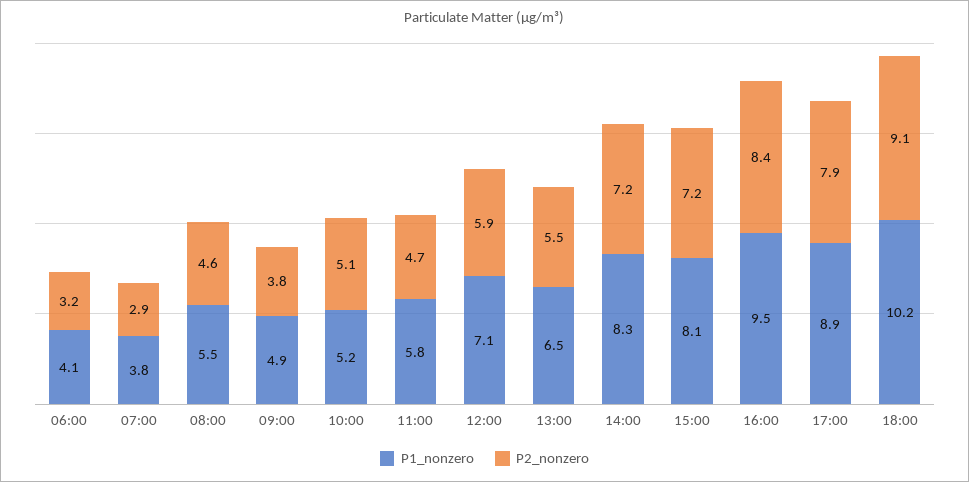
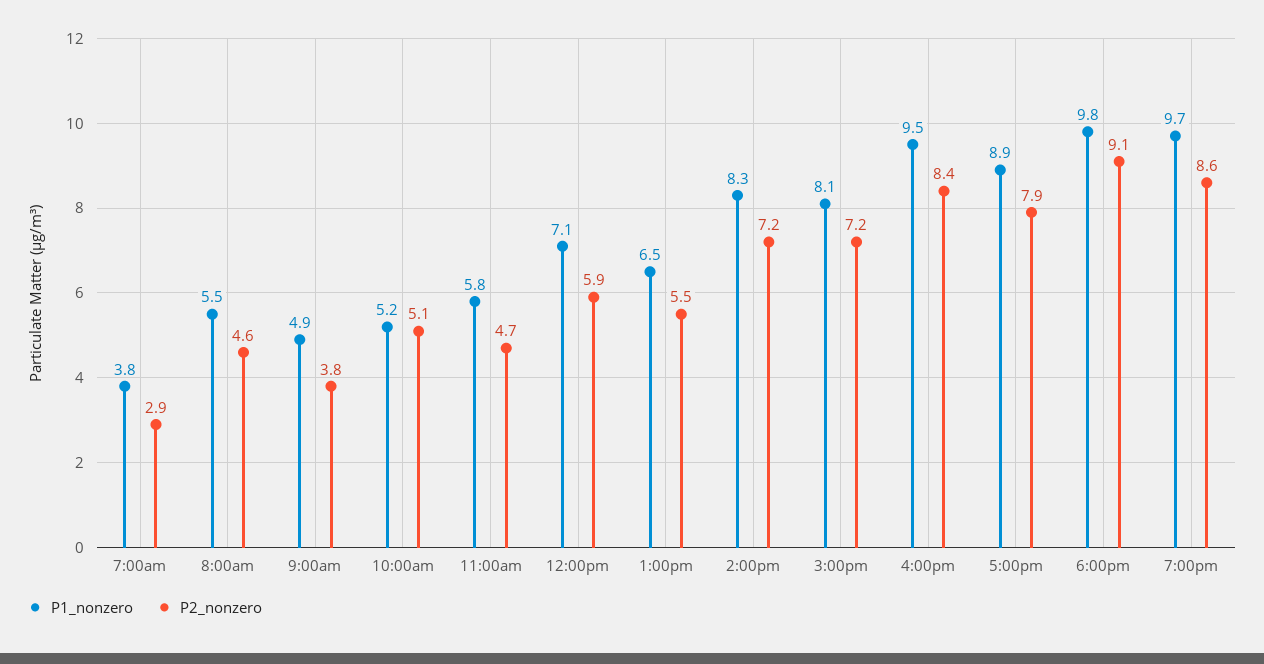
P1_nonzero, 06:00: 4.1 -> none
P2_nonzero, 06:00: 3.2 -> none
P1_nonzero, 18:00: 10.2 -> 9.8
P1_nonzero, 7:00pm: none -> 9.7
P2_nonzero, 7:00pm: none -> 8.6

